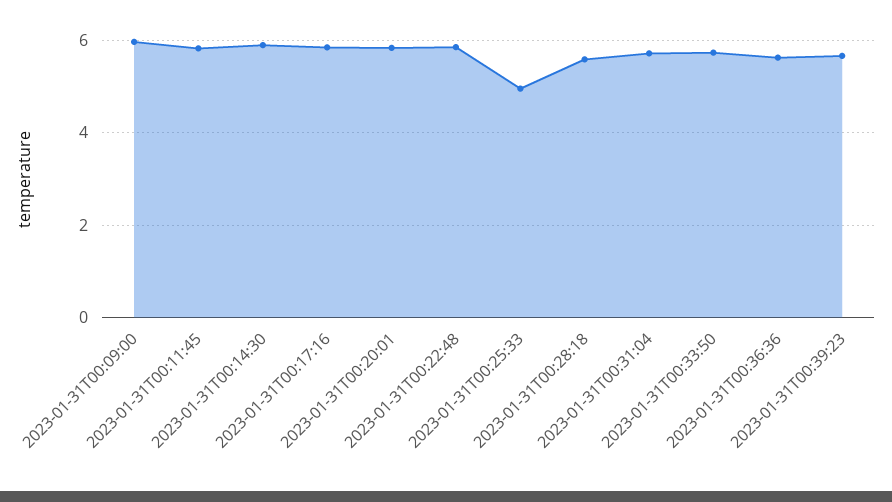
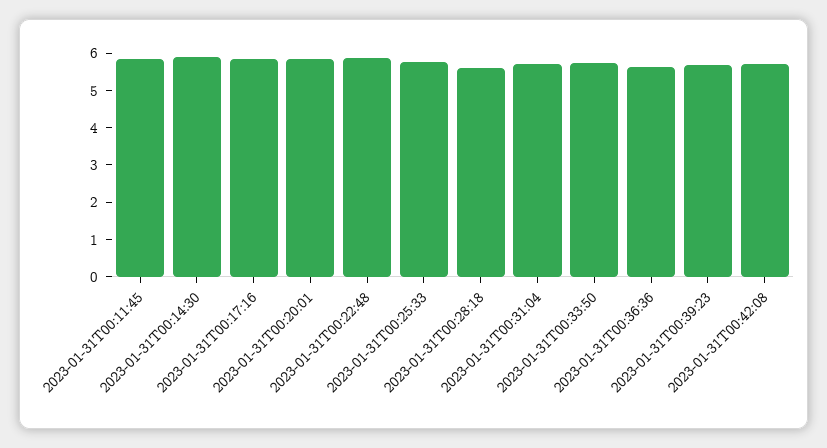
2023-01-31T00:09:00: 6 -> none
2023-01-31T00:25:33: 5 -> 5.75
2023-01-31T00:42:08: none -> 5.75

